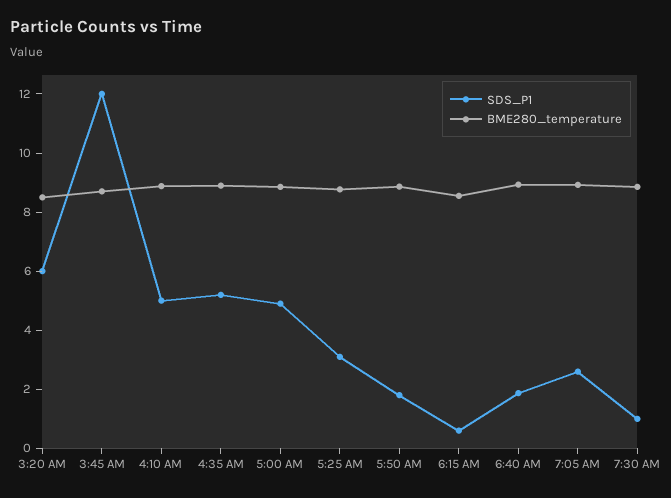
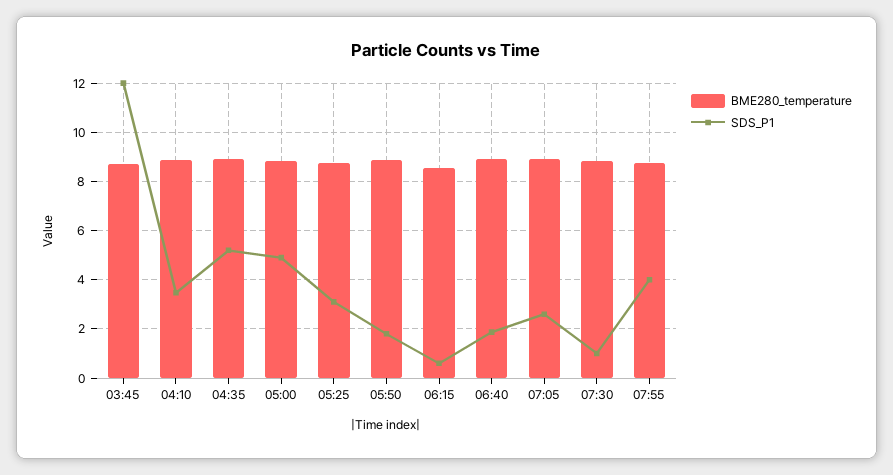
SDS_P1, 3:20 AM: 6 -> none
BME280_temperature, 3:20 AM: 8.5 -> none
SDS_P1, 4:10 AM: 5 -> 3.5
BME280_temperature, 07:55: none -> 8.75
SDS_P1, 07:55: none -> 4

